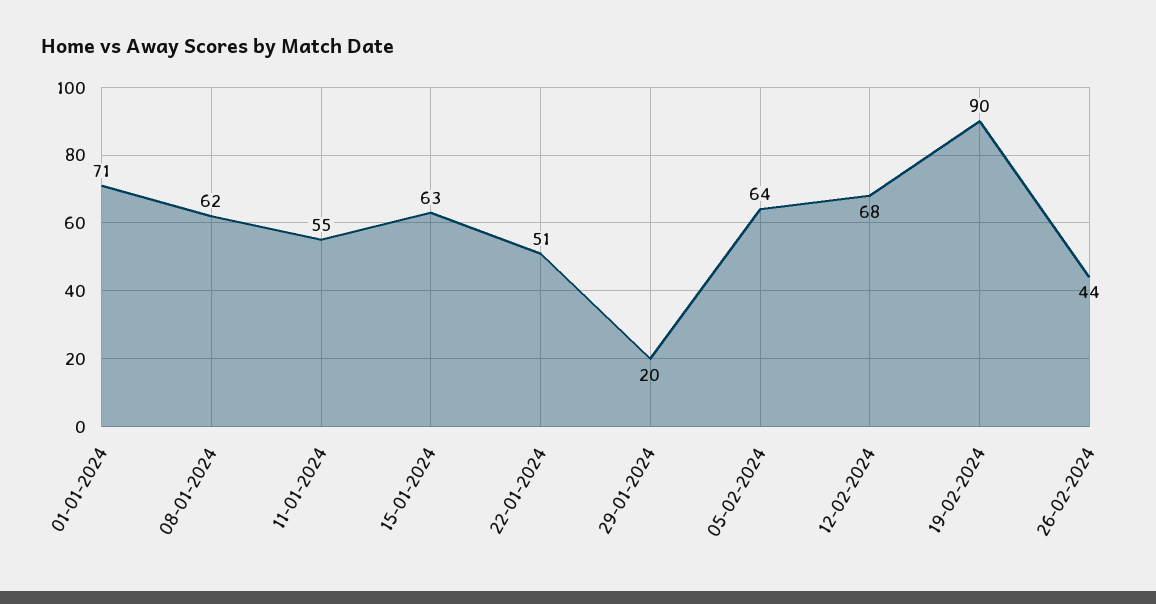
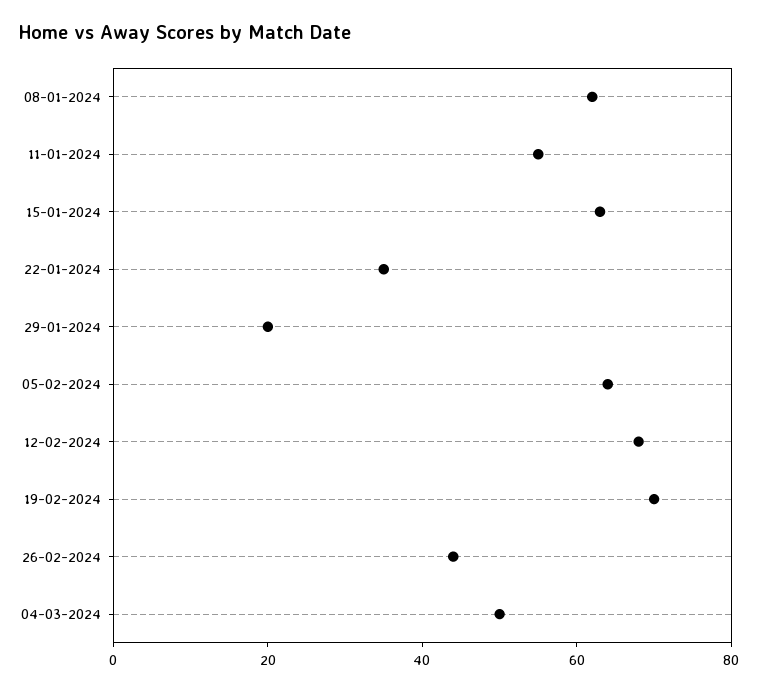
01-01-2024: 71 -> none
22-01-2024: 51 -> 35
19-02-2024: 90 -> 70
04-03-2024: none -> 50

